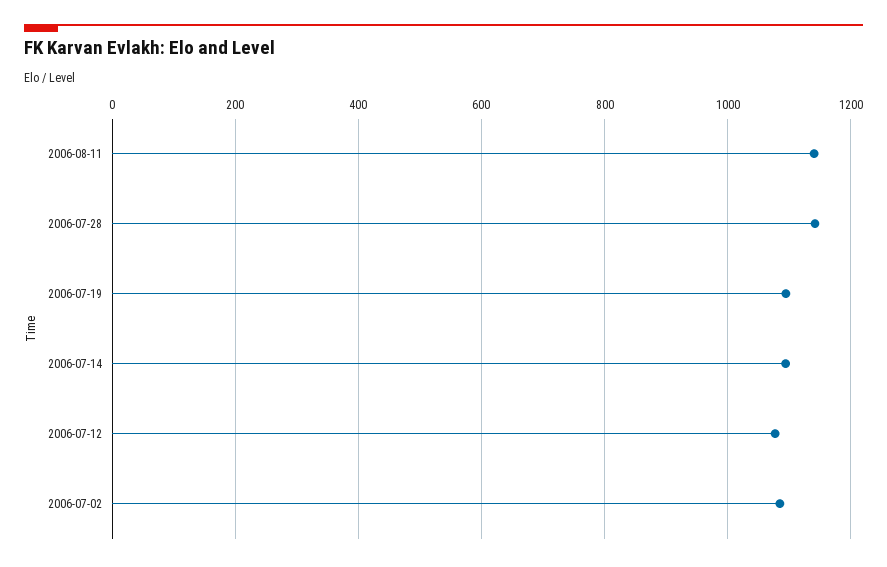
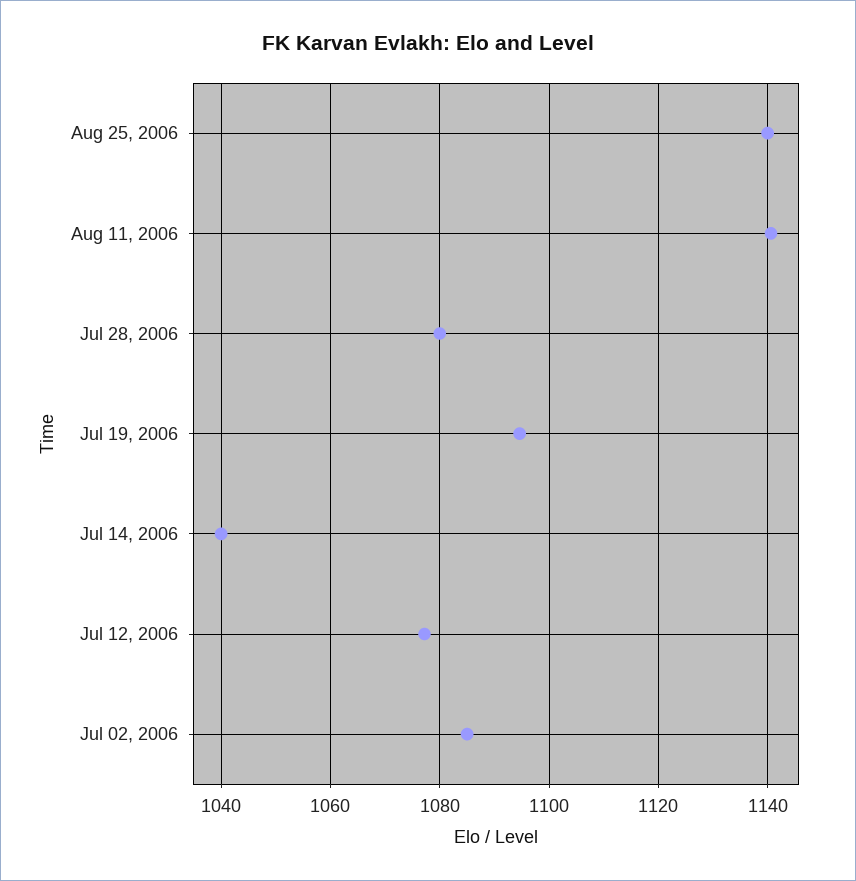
2006-07-28: 1140 -> 1080
2006-07-14: 1100 -> 1040
Aug 25, 2006: none -> 1140

